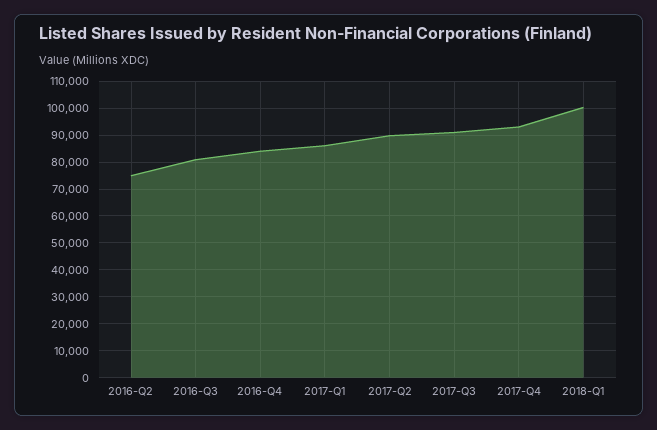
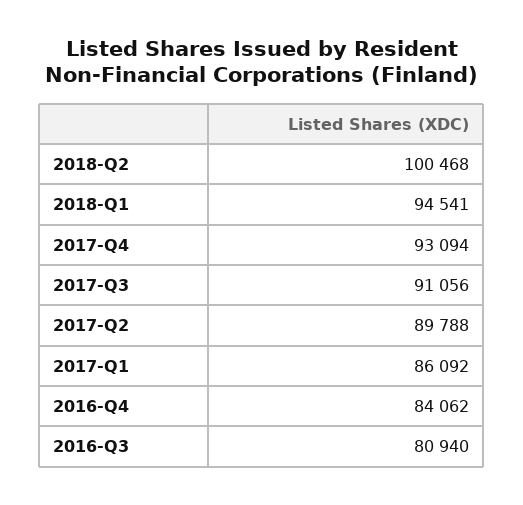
2016-Q2: 75000 -> none
2018-Q1: 100000 -> 94541
2018-Q2: none -> 100468

